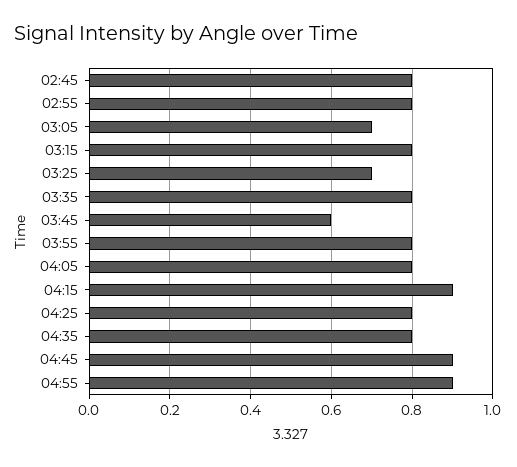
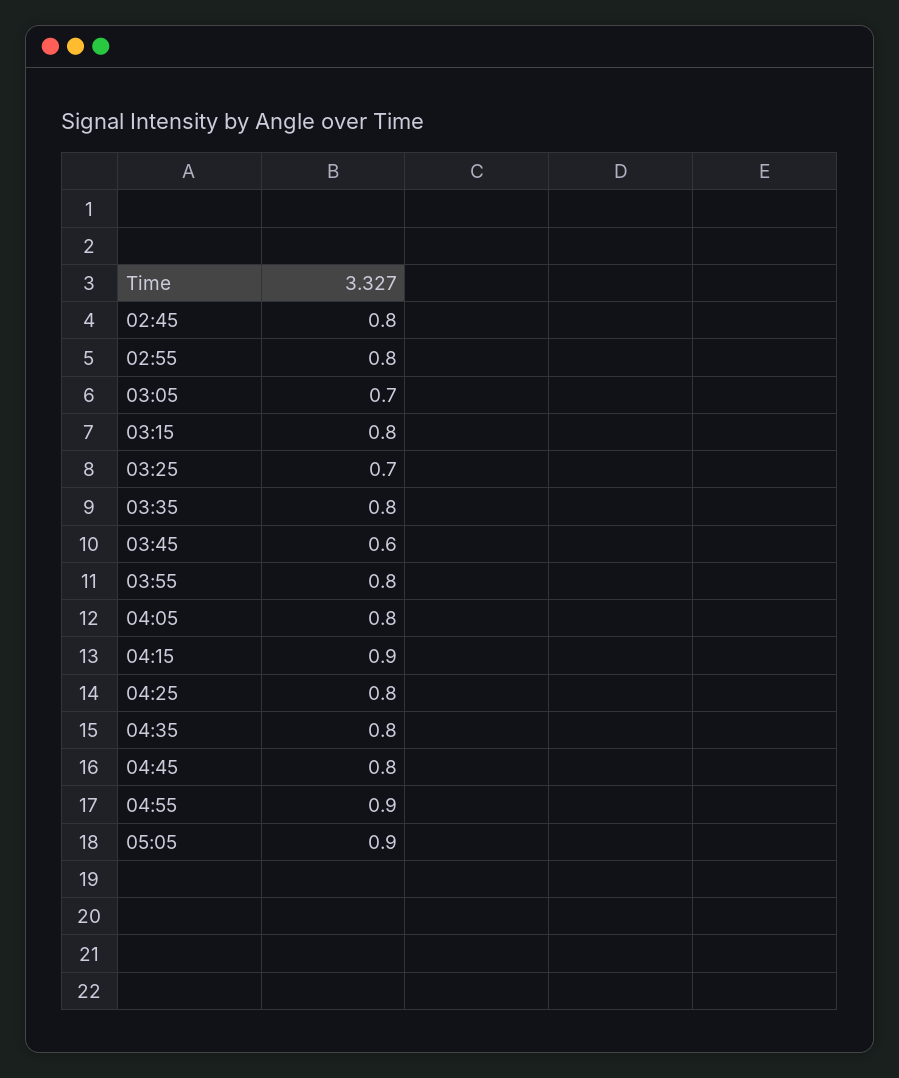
04:45: 0.9 -> 0.8
05:05: none -> 0.9

